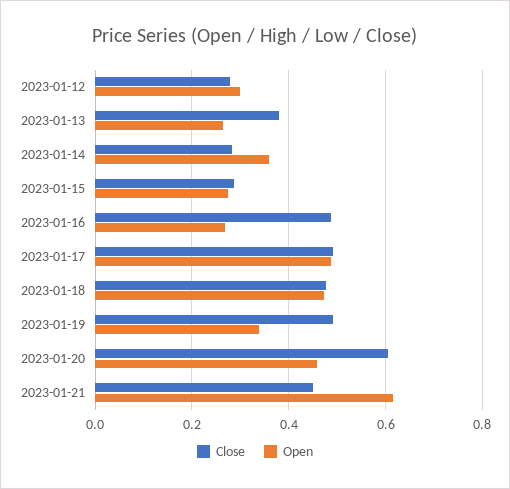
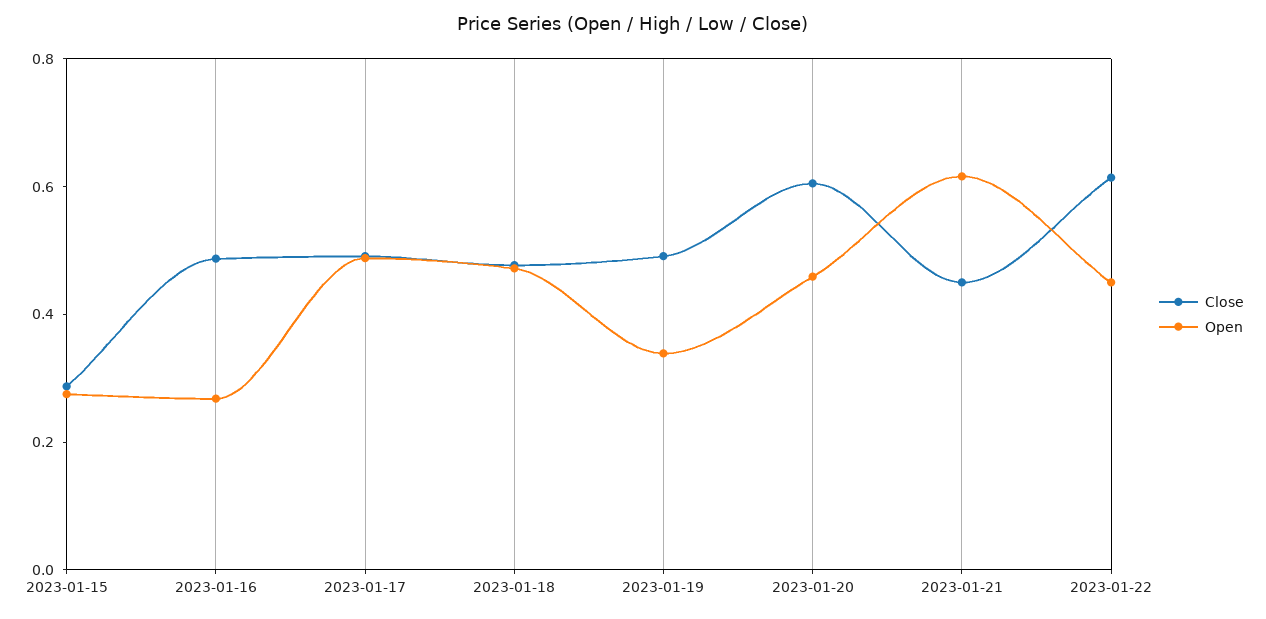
Close, 2023-01-12: 0.28 -> none
Open, 2023-01-12: 0.3 -> none
Close, 2023-01-13: 0.38 -> none
Open, 2023-01-13: 0.26 -> none
Close, 2023-01-14: 0.28 -> none
Open, 2023-01-14: 0.36 -> none
Close, 2023-01-22: none -> 0.6
Open, 2023-01-22: none -> 0.45

